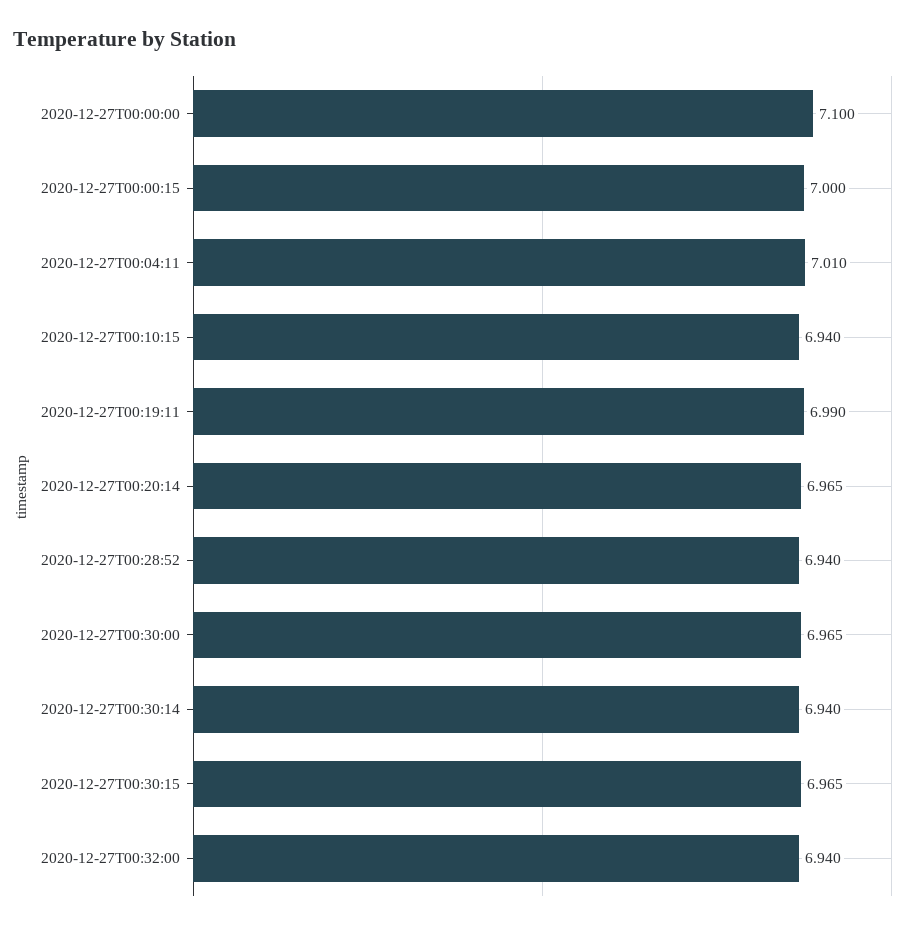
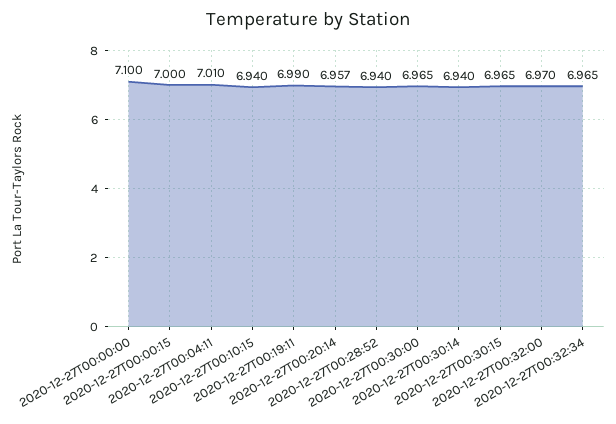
2020-12-27T00:20:14: 6.965 -> 6.957
2020-12-27T00:32:00: 6.94 -> 6.97
2020-12-27T00:32:34: none -> 6.965

